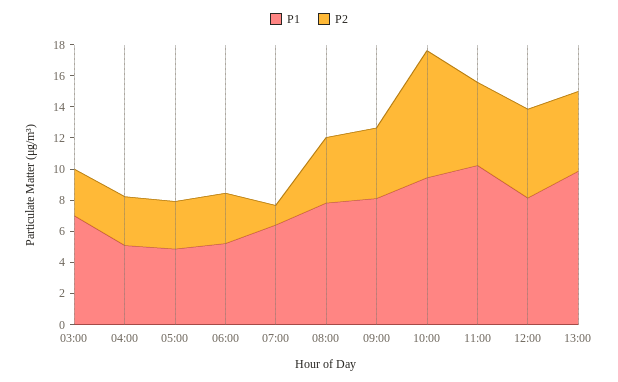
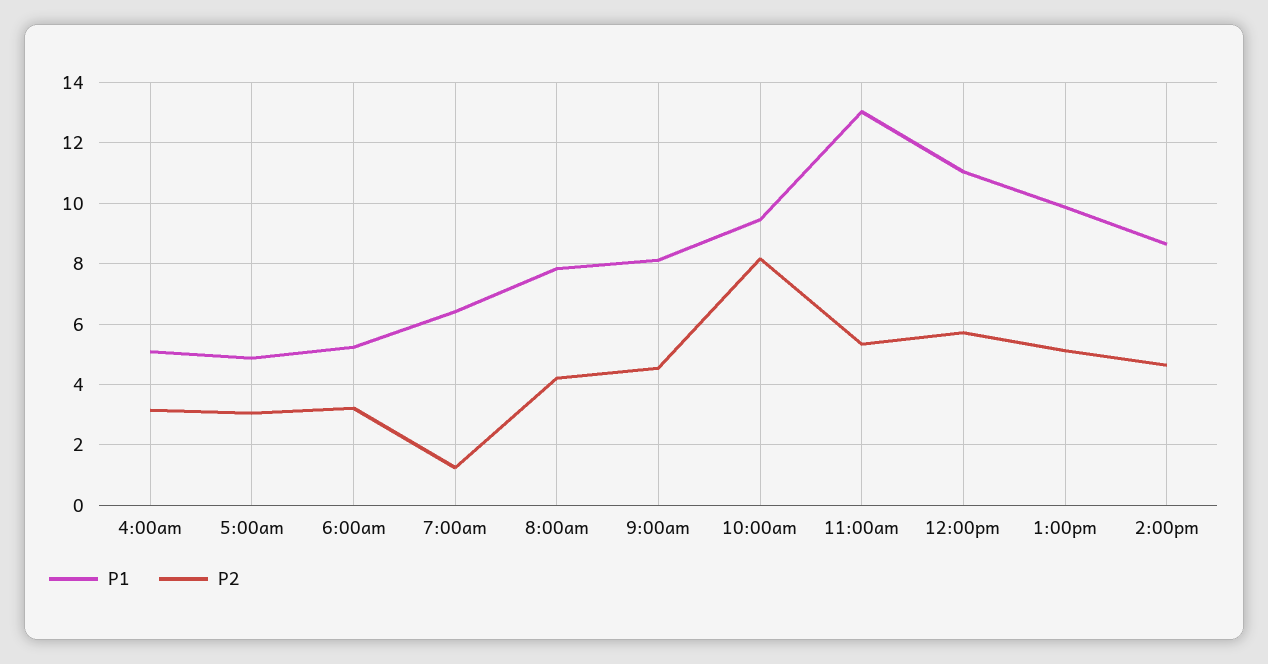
P1, 03:00: 7 -> none
P2, 03:00: 3 -> none
P1, 11:00: 10 -> 13
P1, 12:00: 8 -> 11
P1, 2:00pm: none -> 8.6
P2, 2:00pm: none -> 4.6

